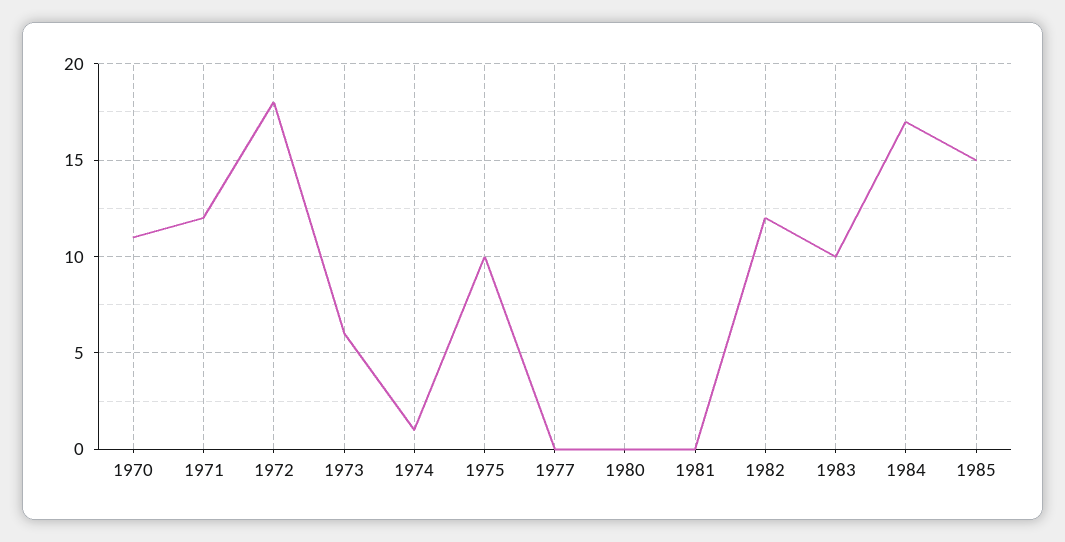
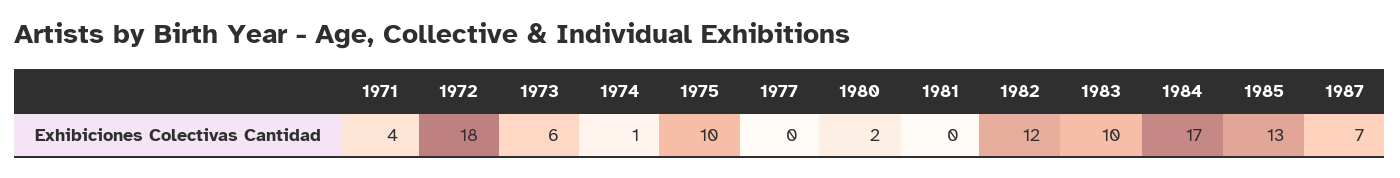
1970: 11 -> none
1971: 12 -> 4
1980: 0 -> 2
1985: 15 -> 13
1987: none -> 7

